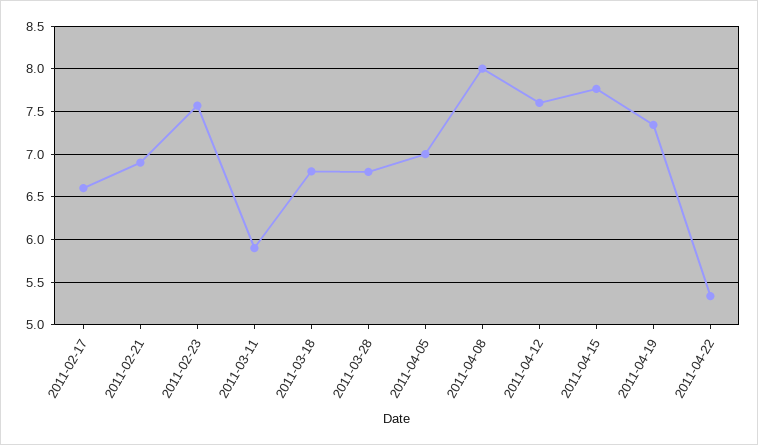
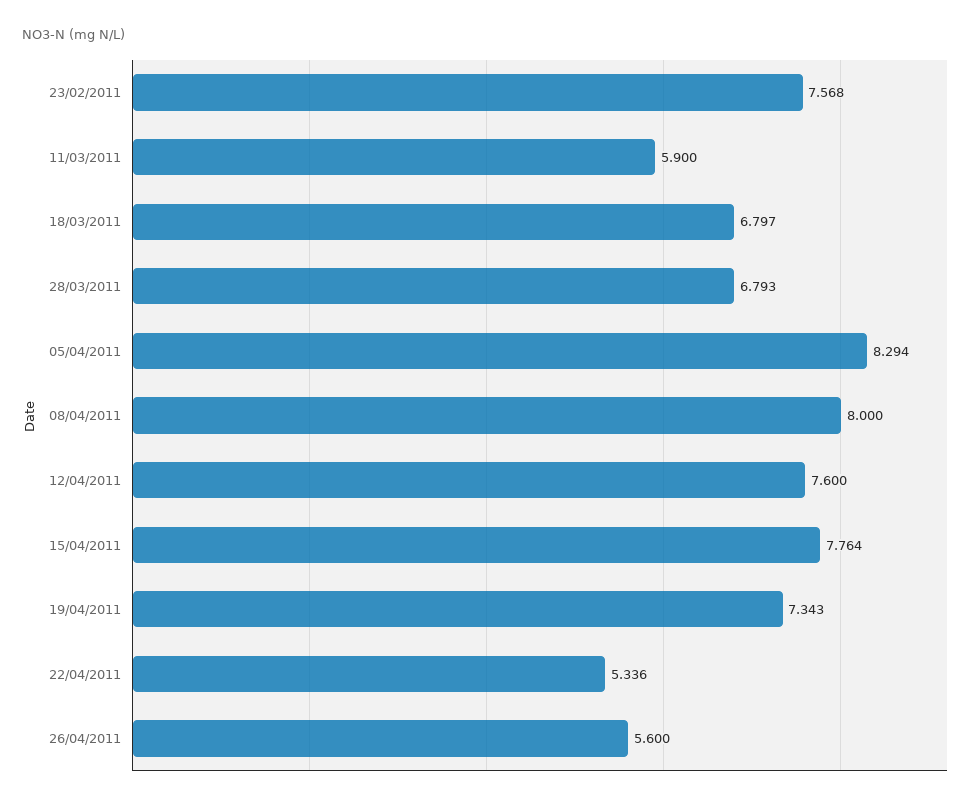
2011-02-17: 6.6 -> none
2011-02-21: 6.9 -> none
2011-04-05: 7 -> 8.294
26/04/2011: none -> 5.6

